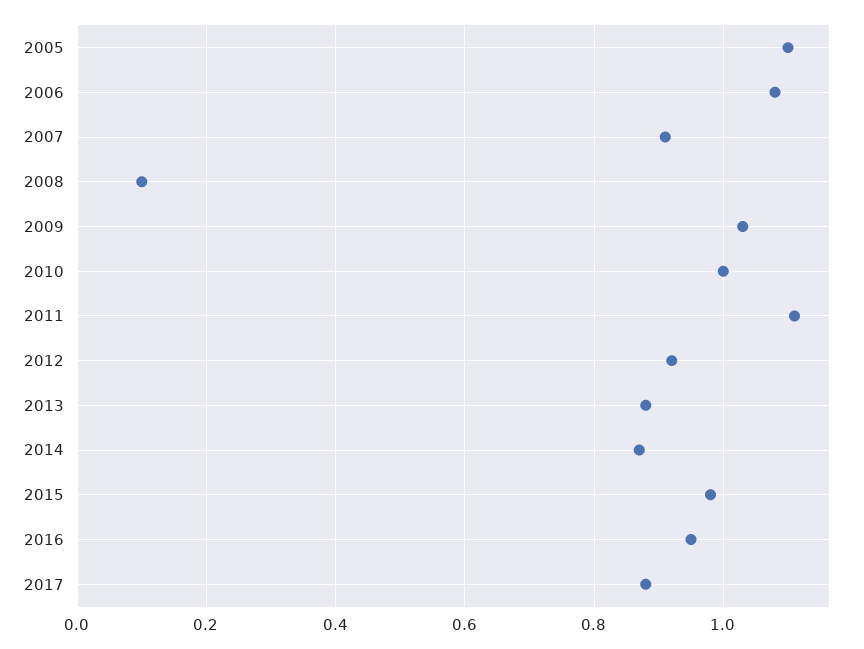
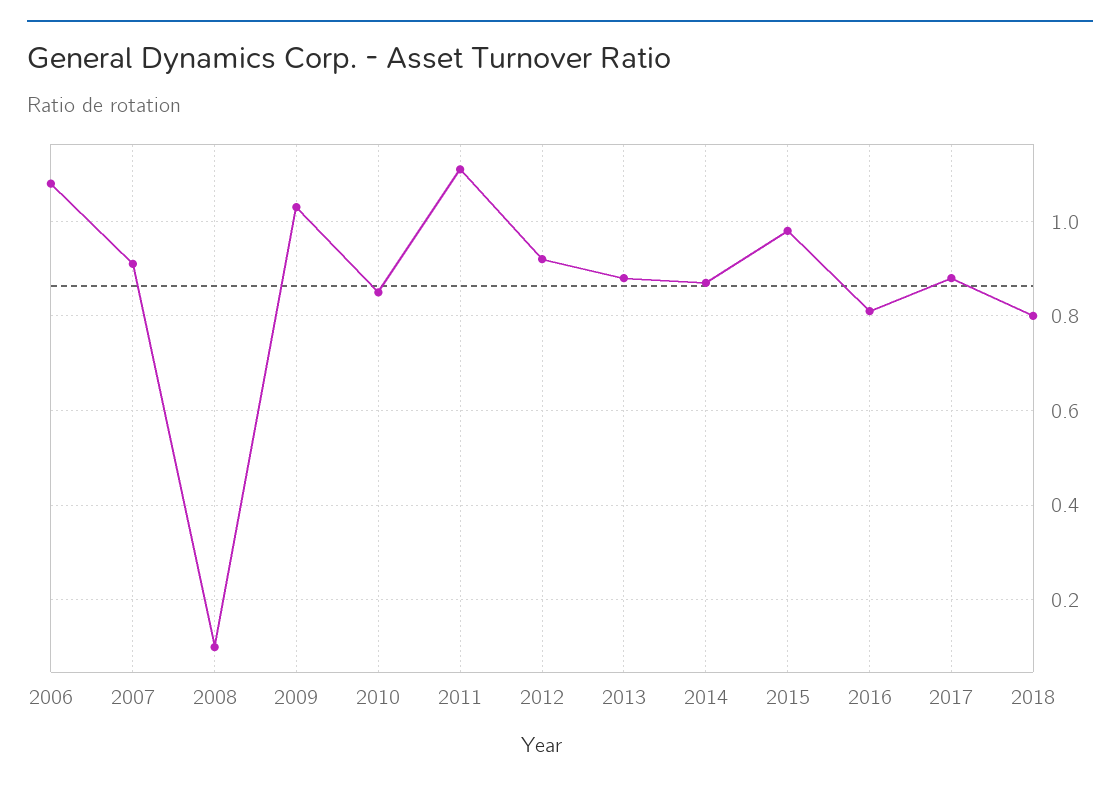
2005: 1.1 -> none
2010: 1 -> 0.85
2016: 0.95 -> 0.8
2018: none -> 0.8

